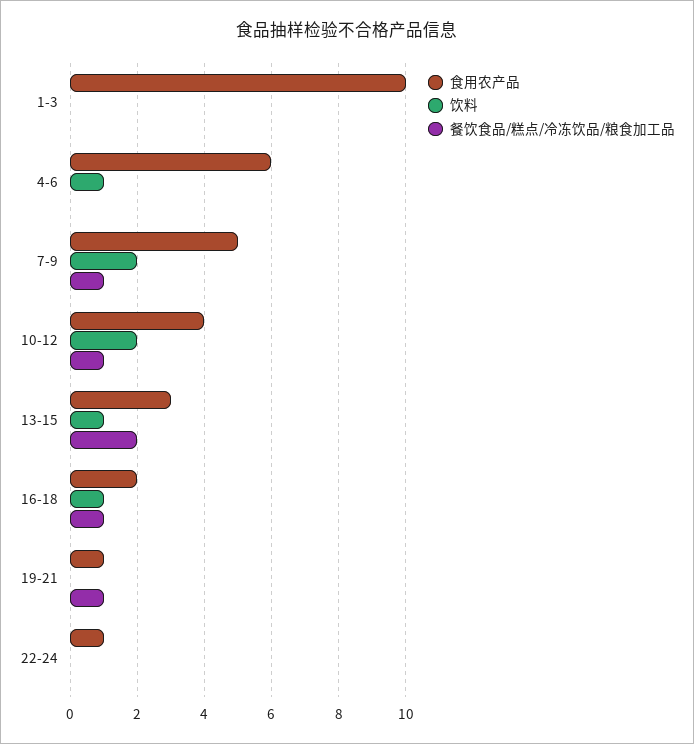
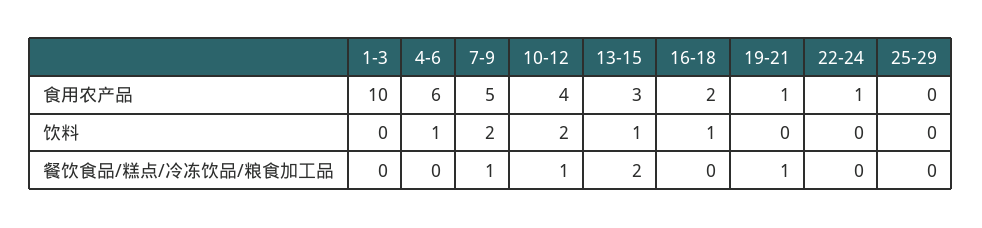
餐饮食品/糕点/冷冻饮品/粮食加工品, 16-18: 1 -> 0
食用农产品, 25-29: none -> 0
饮料, 25-29: none -> 0
餐饮食品/糕点/冷冻饮品/粮食加工品, 25-29: none -> 0

